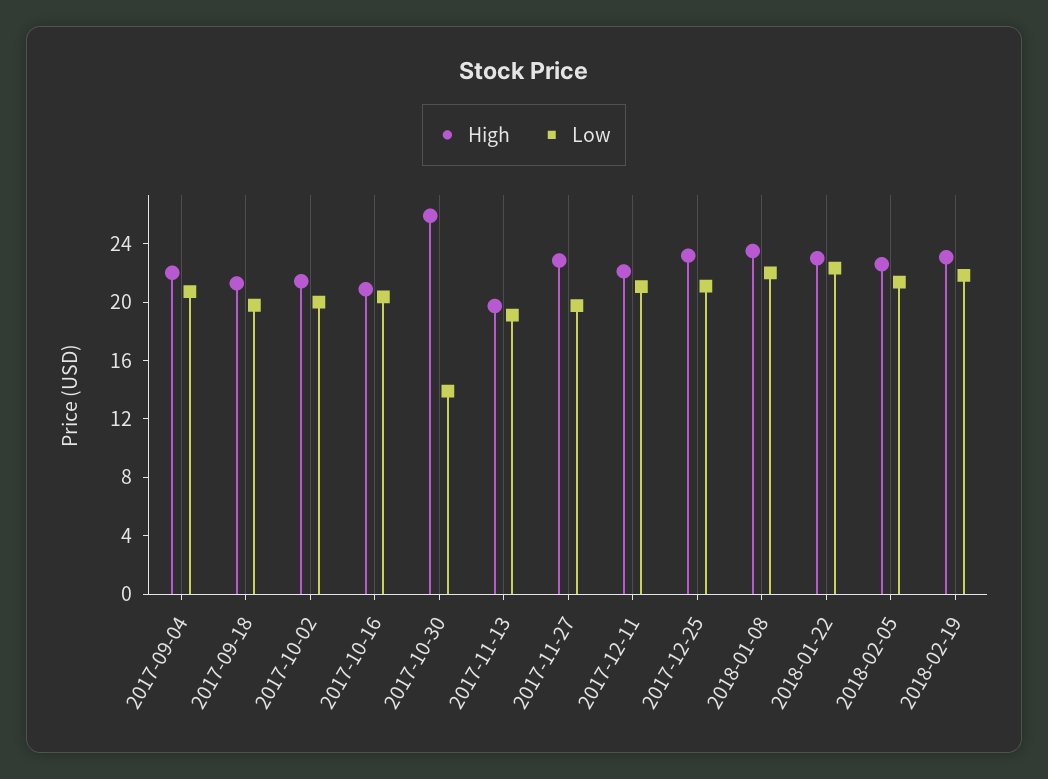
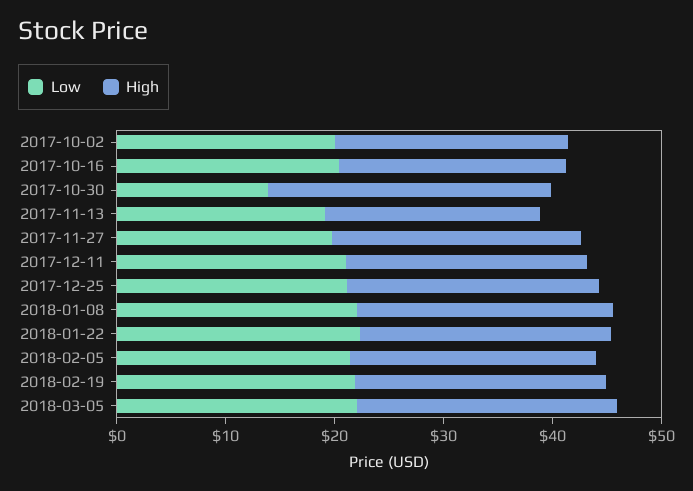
High, 2017-09-04: 22 -> none
Low, 2017-09-04: 21 -> none
High, 2017-09-18: 21 -> none
Low, 2017-09-18: 20 -> none
Low, 2018-03-05: none -> 22
High, 2018-03-05: none -> 24

